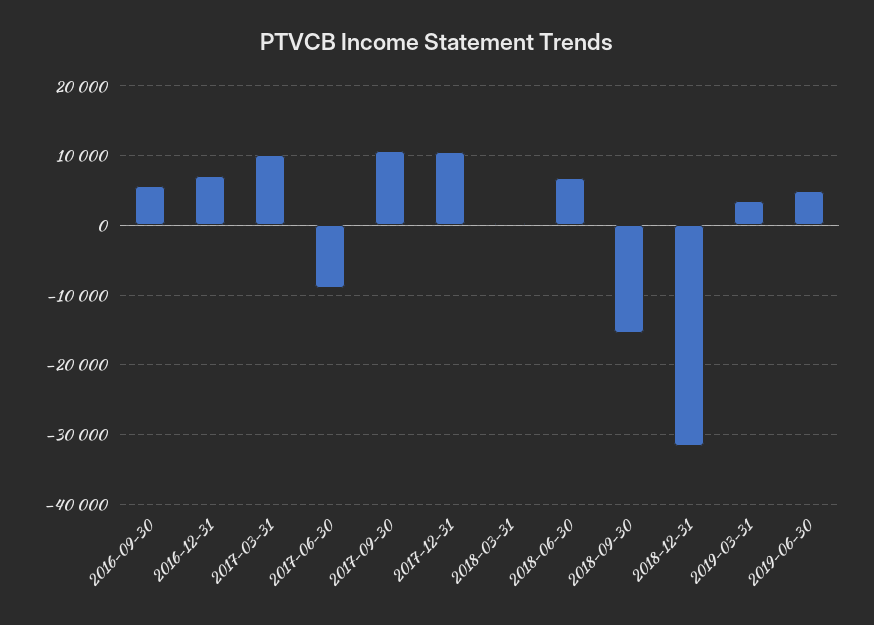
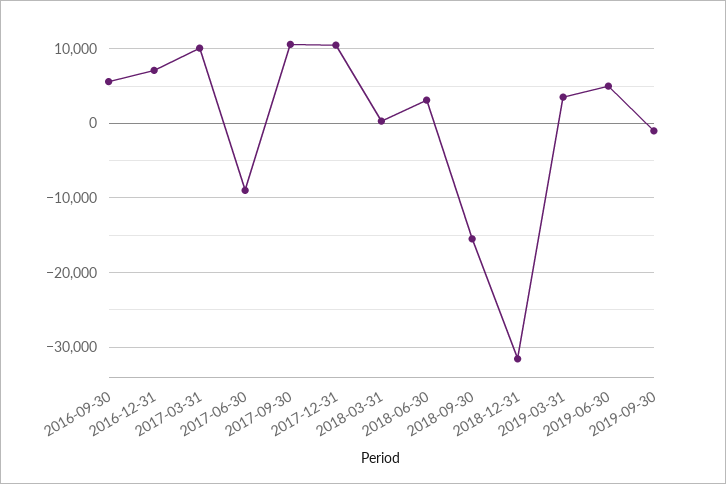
2018-06-30: 7000 -> 3000
2019-09-30: none -> -1000

